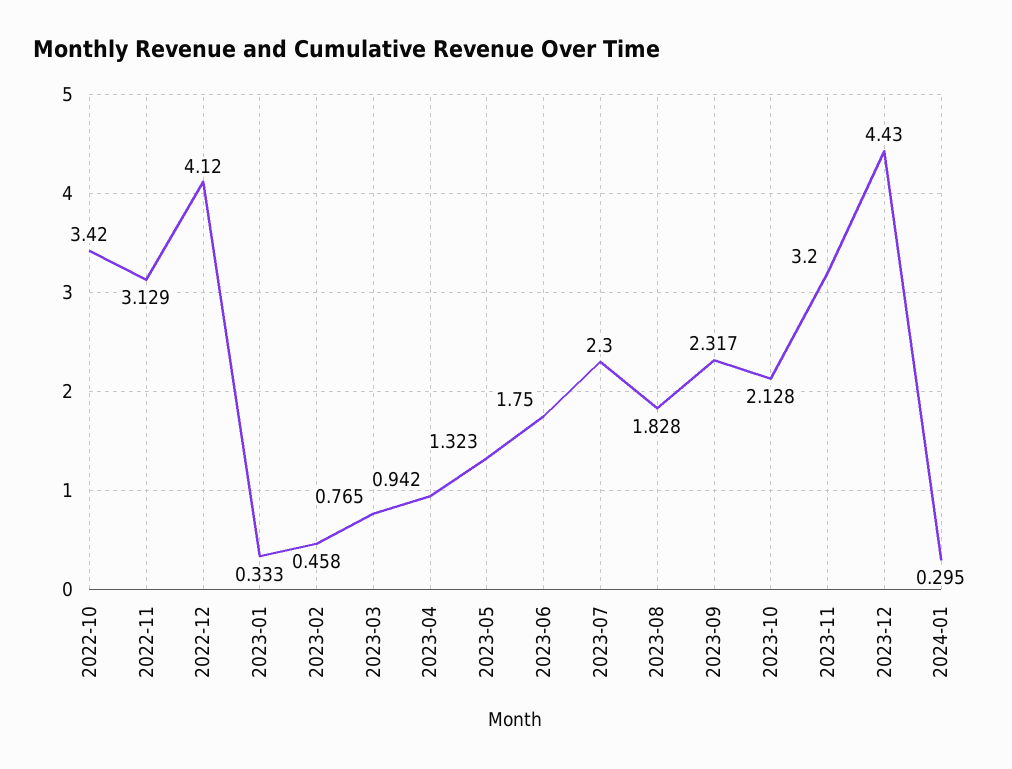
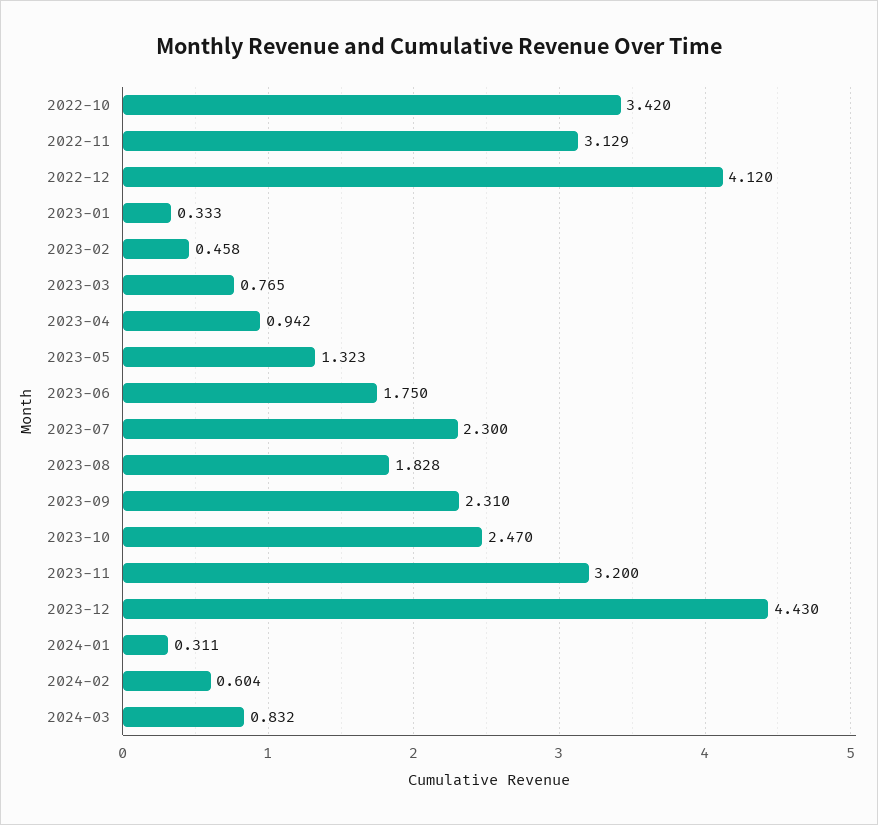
2023-09: 2.317 -> 2.31
2023-10: 2.128 -> 2.47
2024-01: 0.295 -> 0.311
2024-02: none -> 0.604
2024-03: none -> 0.832

